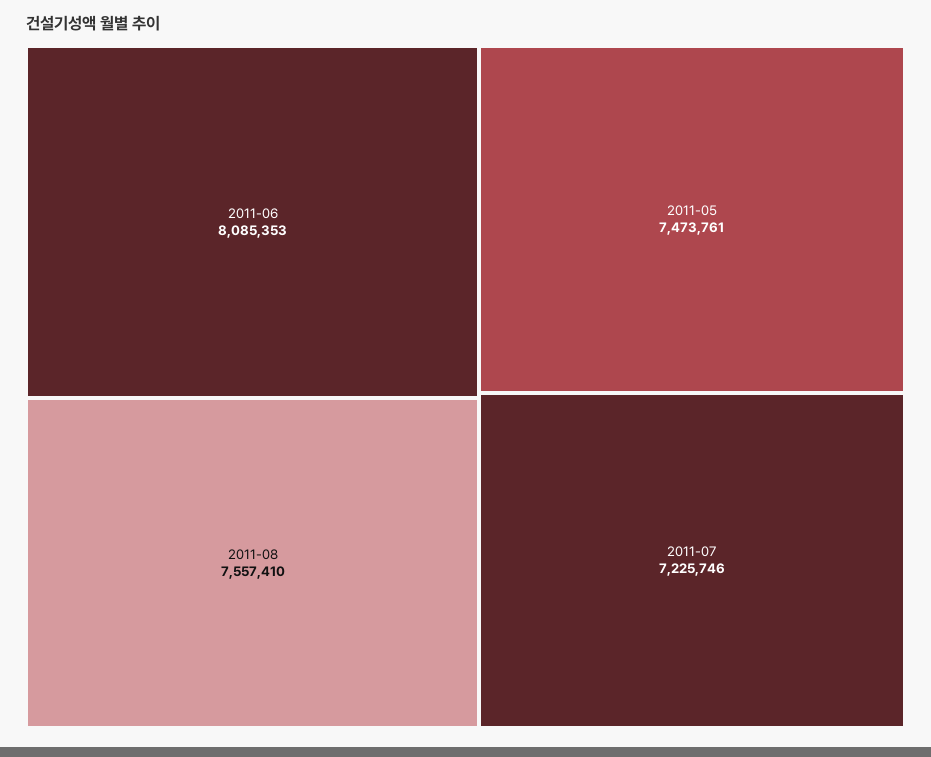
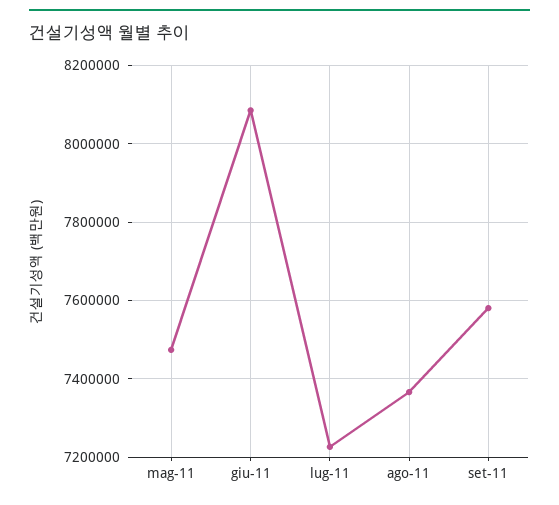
2011-08: 7557410 -> 7360000
set-11: none -> 7580000

